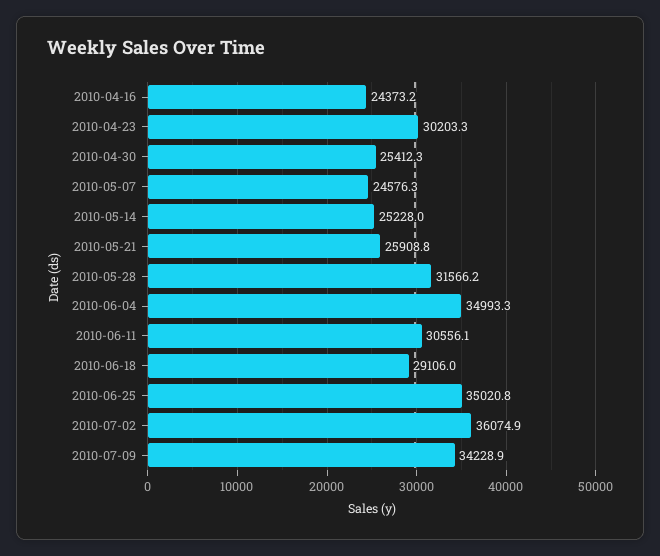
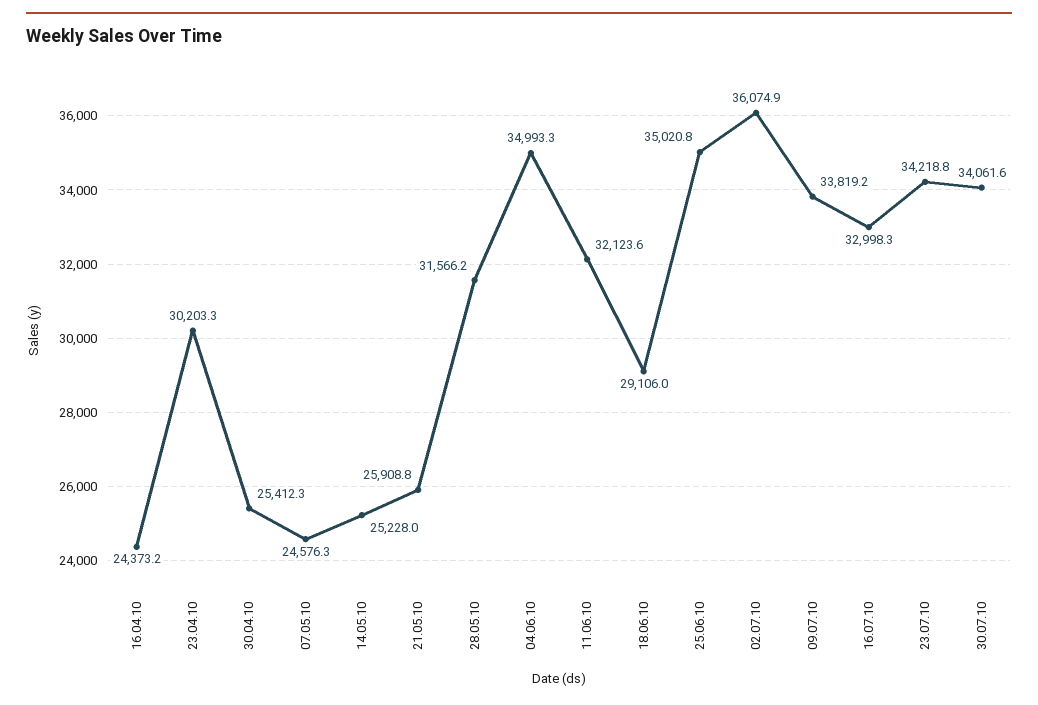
2010-06-11: 30556.1 -> 32123.6
2010-07-09: 34228.9 -> 33819.2
16.07.10: none -> 32998.3
23.07.10: none -> 34218.8
30.07.10: none -> 34061.6

